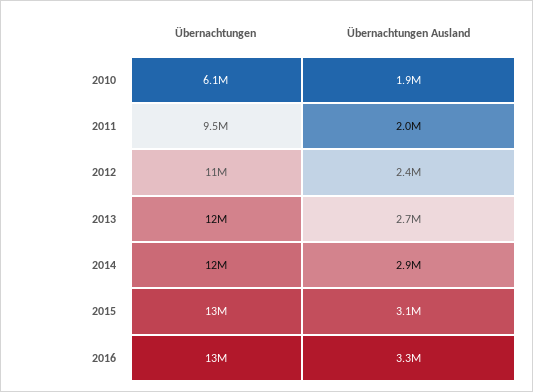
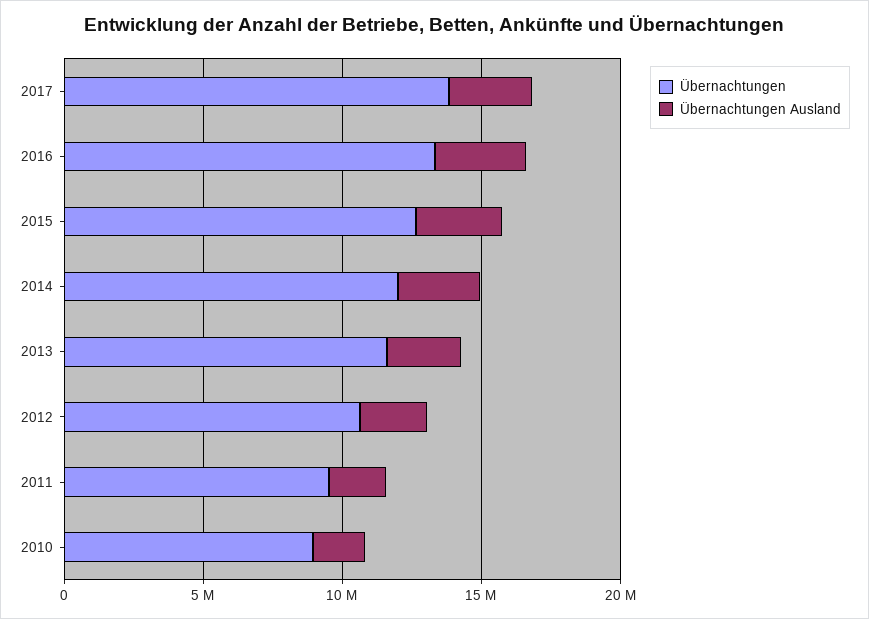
Übernachtungen, 2010: 6100000 -> 9000000
Übernachtungen, 2017: none -> 14000000
Übernachtungen Ausland, 2017: none -> 3000000

